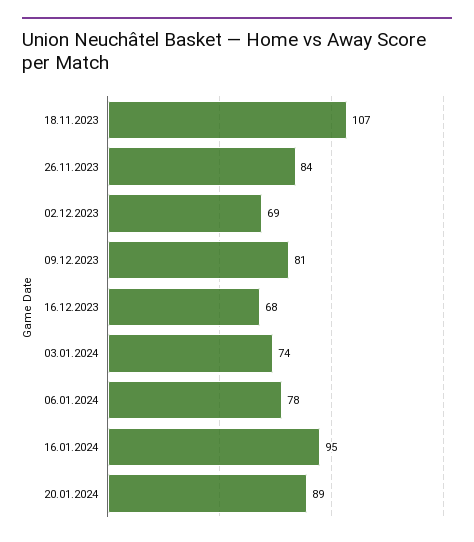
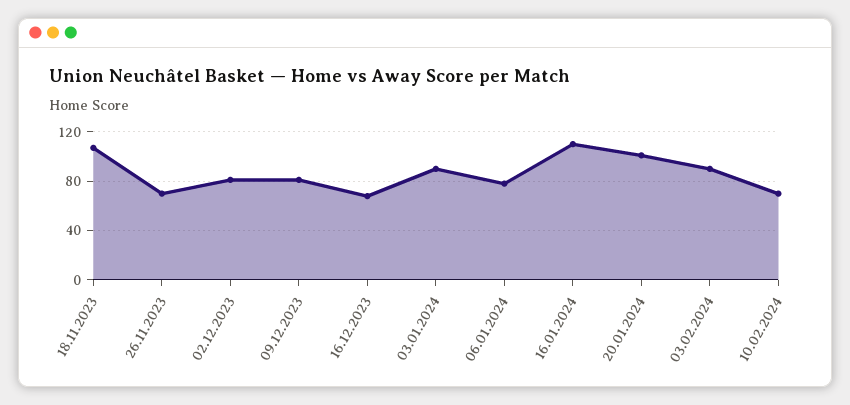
26.11.2023: 84 -> 70
02.12.2023: 69 -> 80
03.01.2024: 74 -> 90
16.01.2024: 95 -> 110
20.01.2024: 89 -> 100
03.02.2024: none -> 90
10.02.2024: none -> 70

